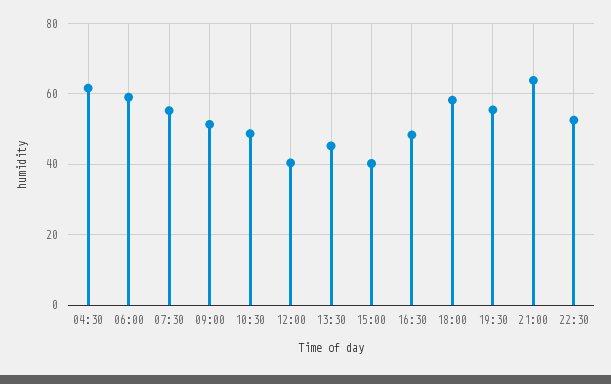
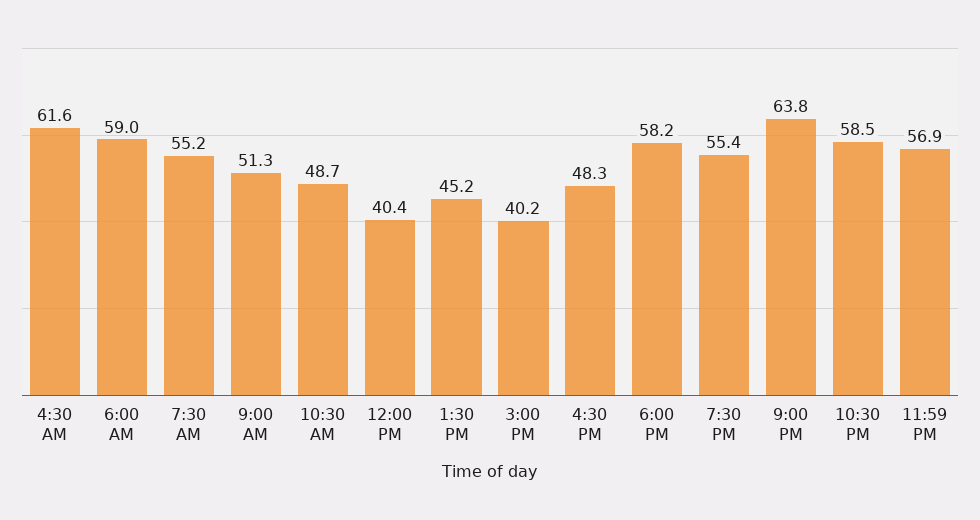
22:30: 52 -> 58.5
11:59 PM: none -> 56.9

